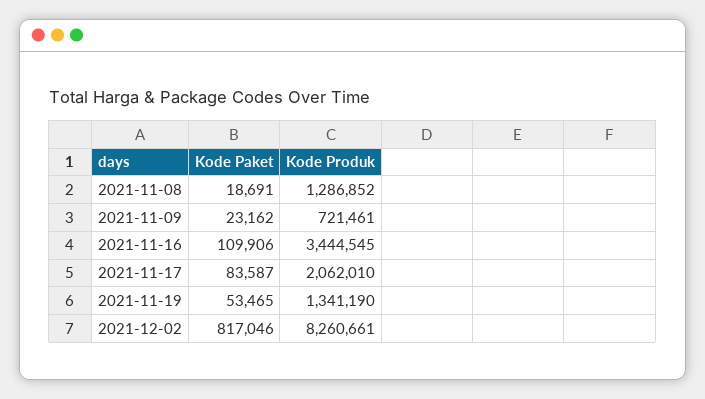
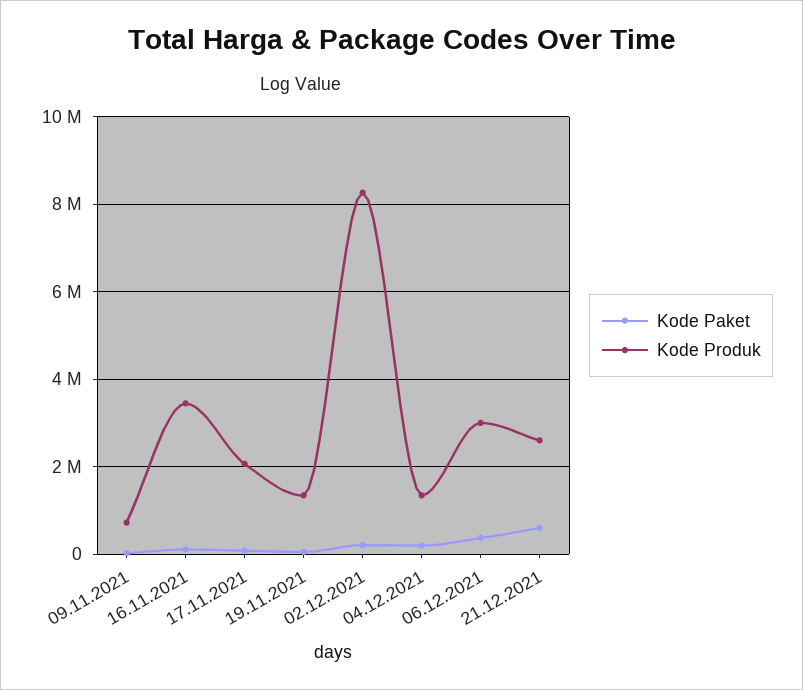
Kode Paket, 2021-11-08: 18691 -> none
Kode Produk, 2021-11-08: 1286852 -> none
Kode Paket, 2021-12-02: 817046 -> 200000
Kode Paket, 04.12.2021: none -> 200000
Kode Produk, 04.12.2021: none -> 1400000
Kode Paket, 06.12.2021: none -> 400000
Kode Produk, 06.12.2021: none -> 3000000
Kode Paket, 21.12.2021: none -> 600000
Kode Produk, 21.12.2021: none -> 2600000

